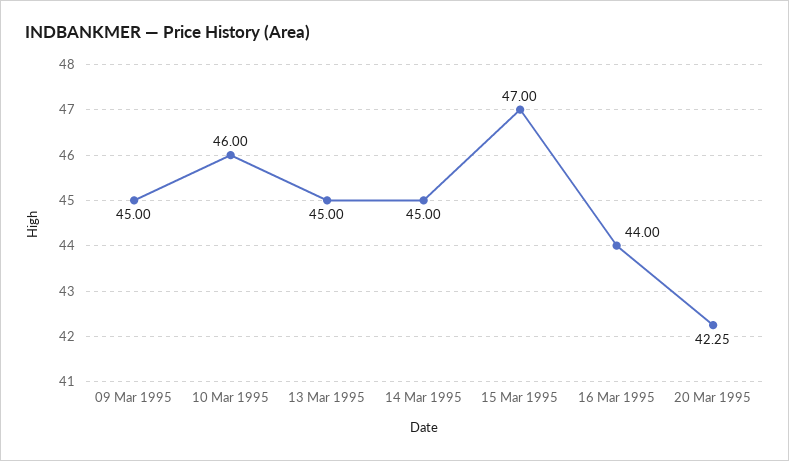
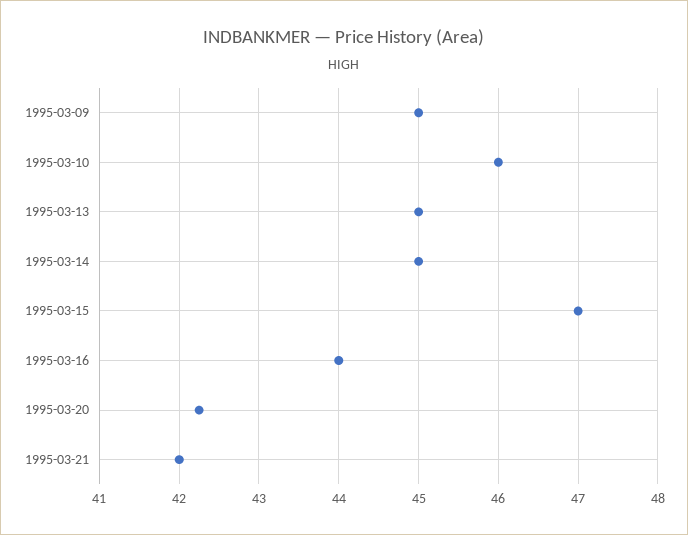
1995-03-21: none -> 42

